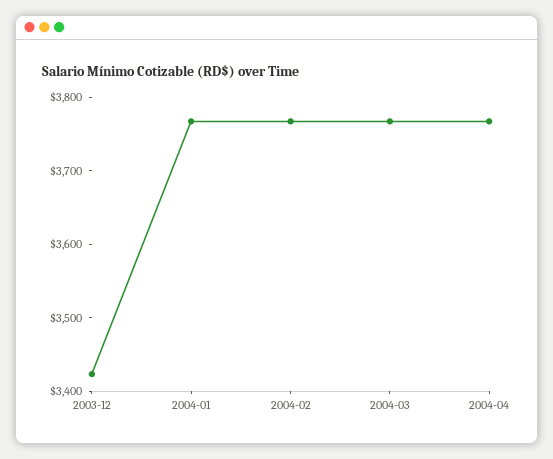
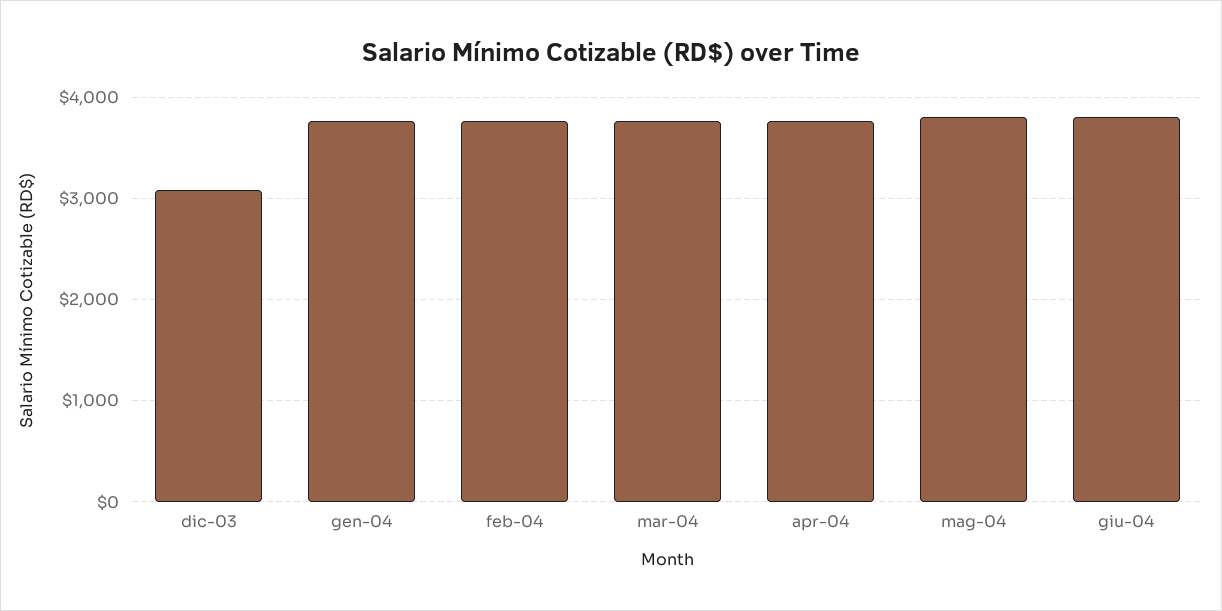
2003-12: 3420 -> 3100
mag-04: none -> 3800
giu-04: none -> 3800

